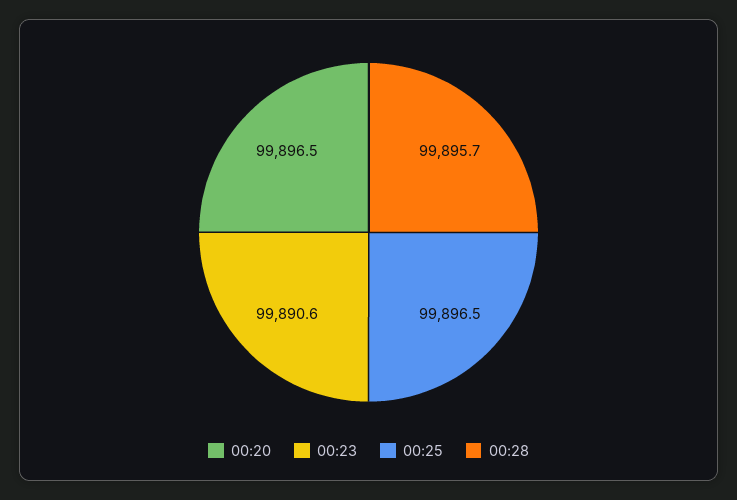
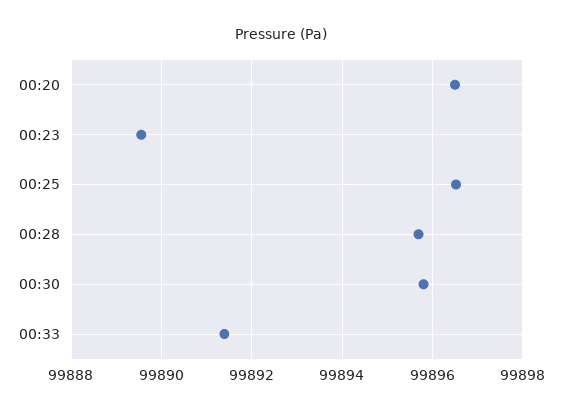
00:23: 99890.6 -> 99889.6
00:30: none -> 99895.8
00:33: none -> 99891.4

